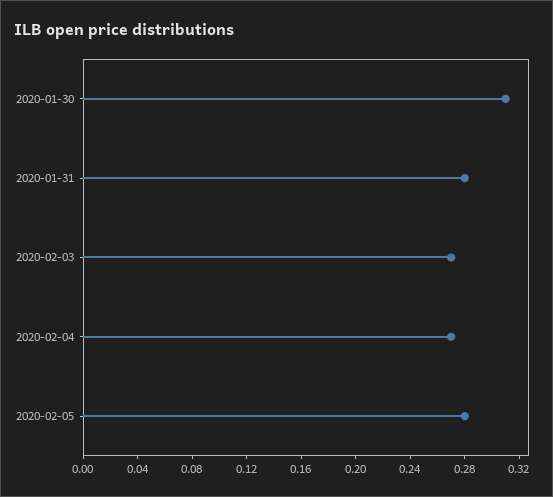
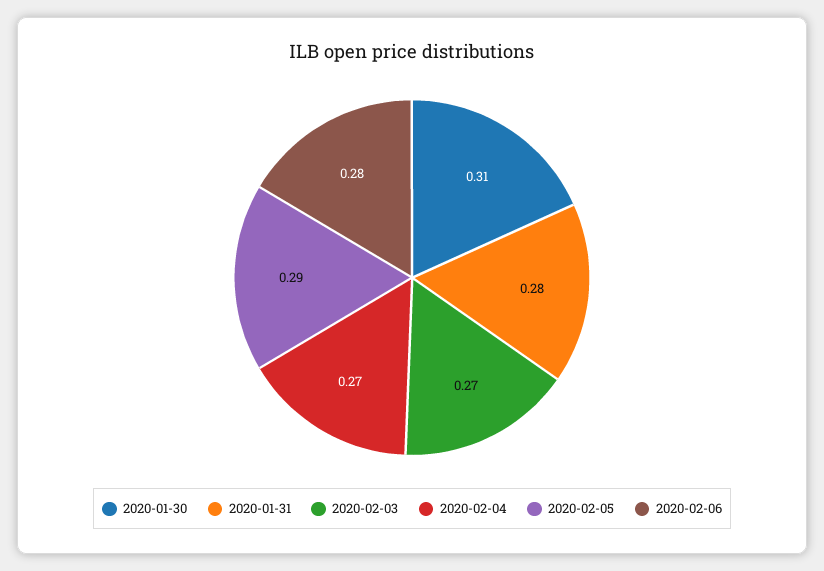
2020-02-05: 0.28 -> 0.29
2020-02-06: none -> 0.28

